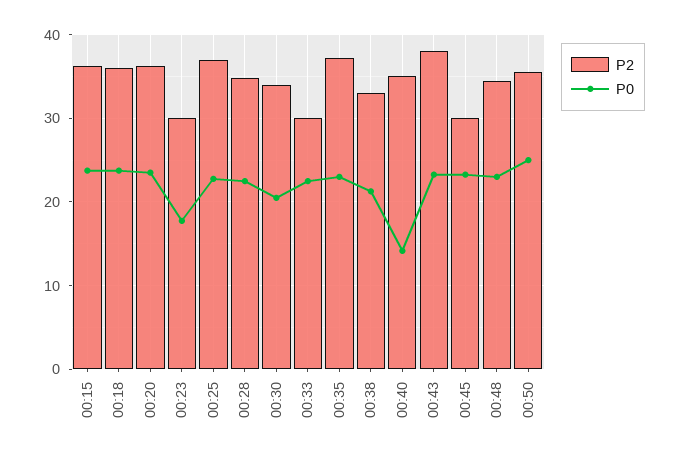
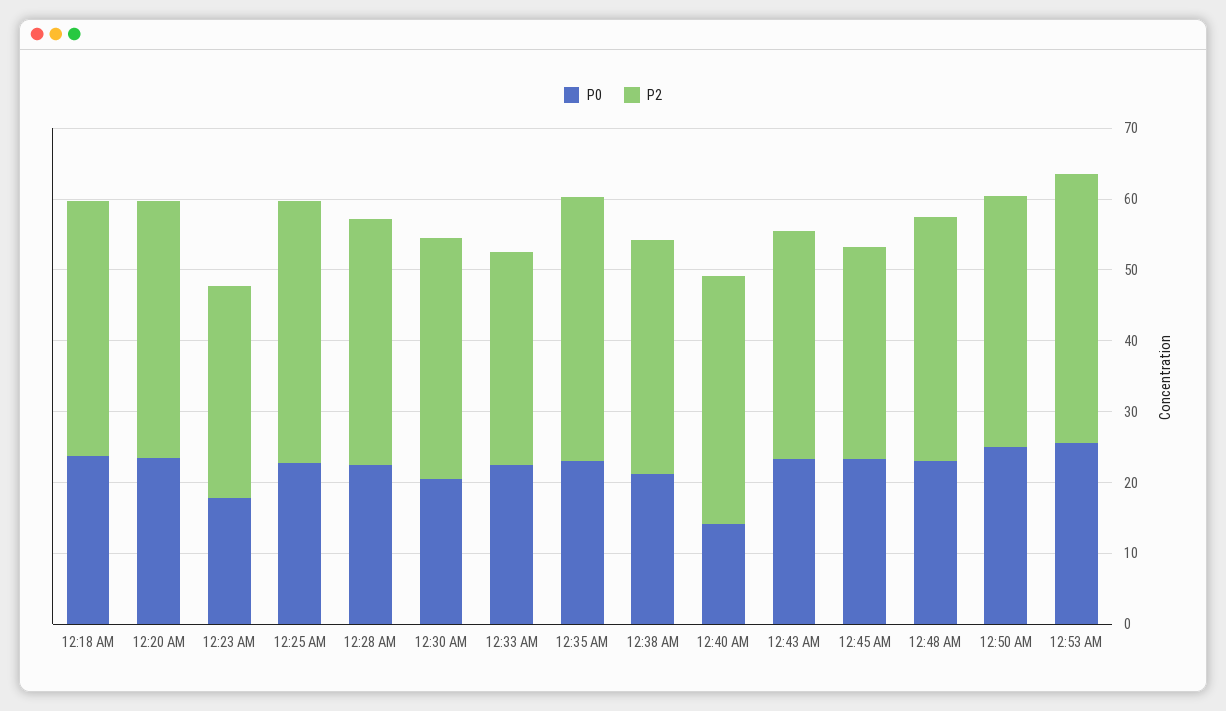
P2, 00:15: 36 -> none
P0, 00:15: 24 -> none
P2, 00:43: 38 -> 32
P0, 12:53 AM: none -> 26
P2, 12:53 AM: none -> 38

